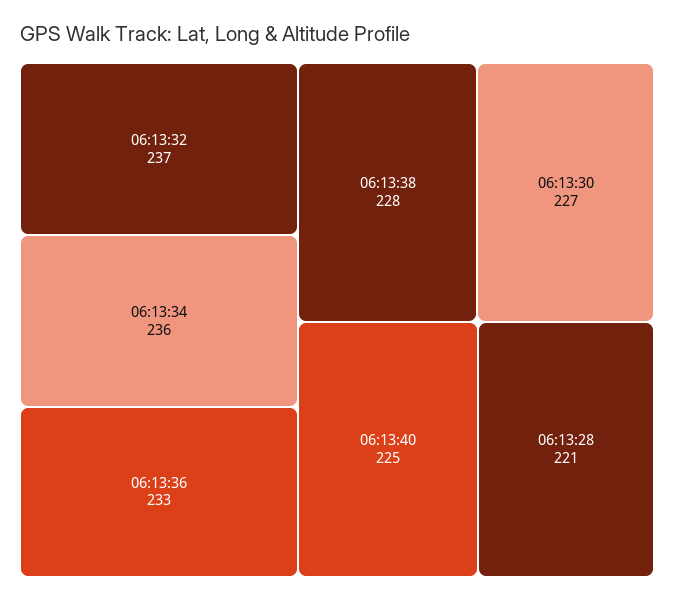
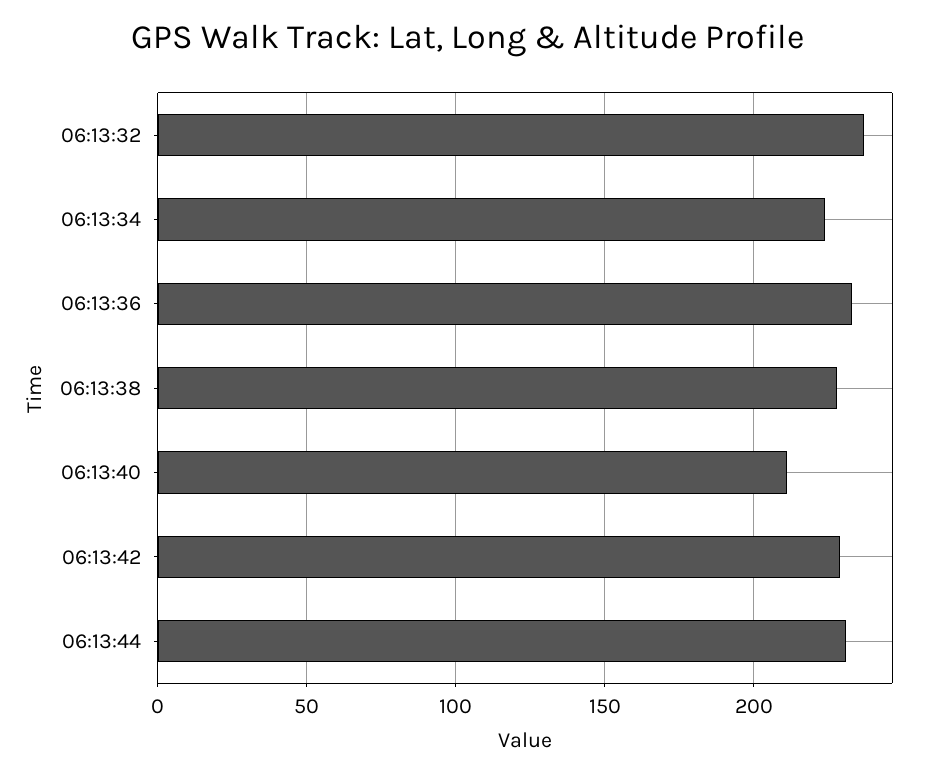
06:13:34: 236 -> 225
06:13:30: 227 -> none
06:13:40: 225 -> 210
06:13:28: 221 -> none
06:13:42: none -> 230
06:13:44: none -> 230

